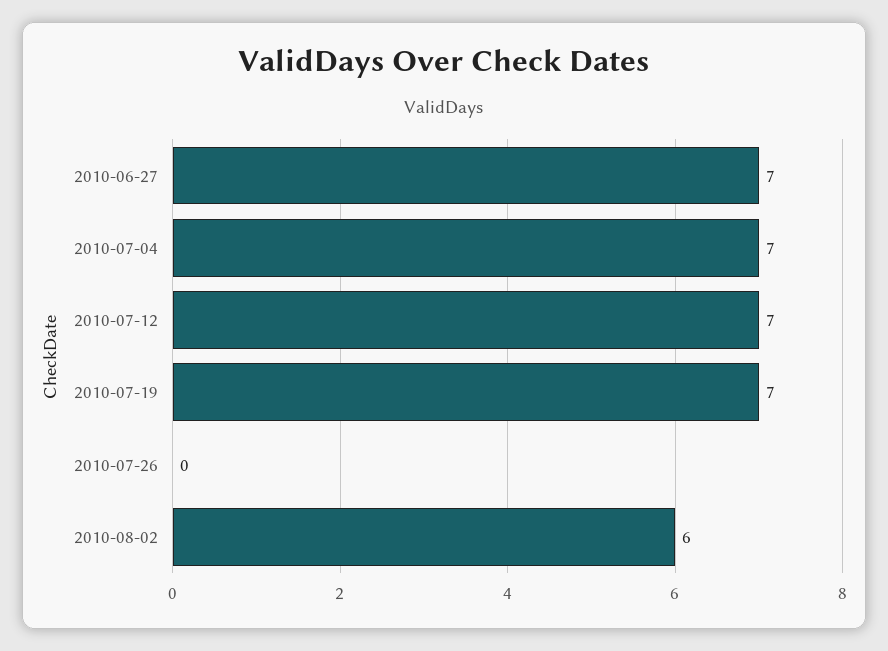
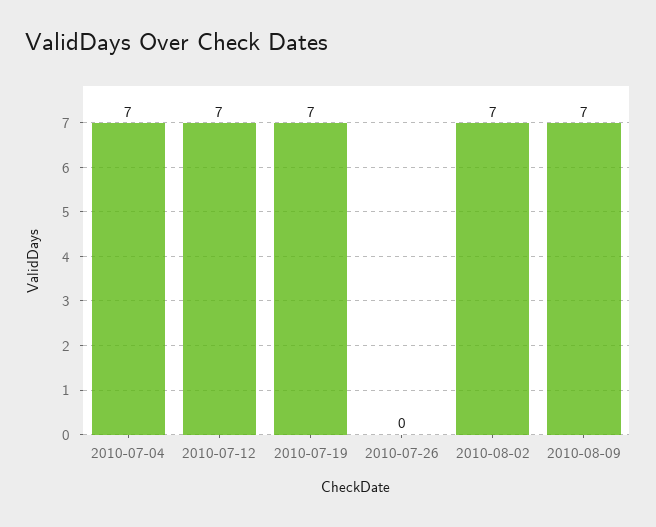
2010-06-27: 7 -> none
2010-08-02: 6 -> 7
2010-08-09: none -> 7

